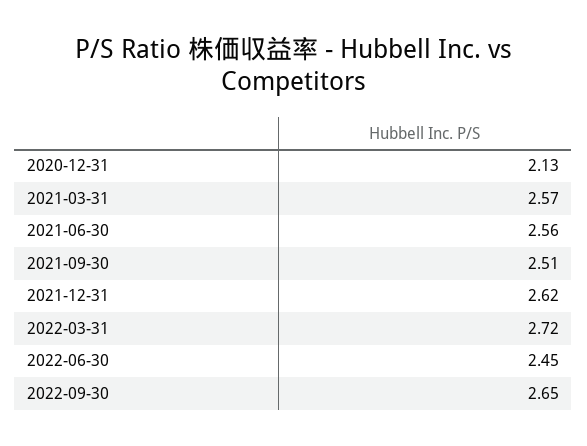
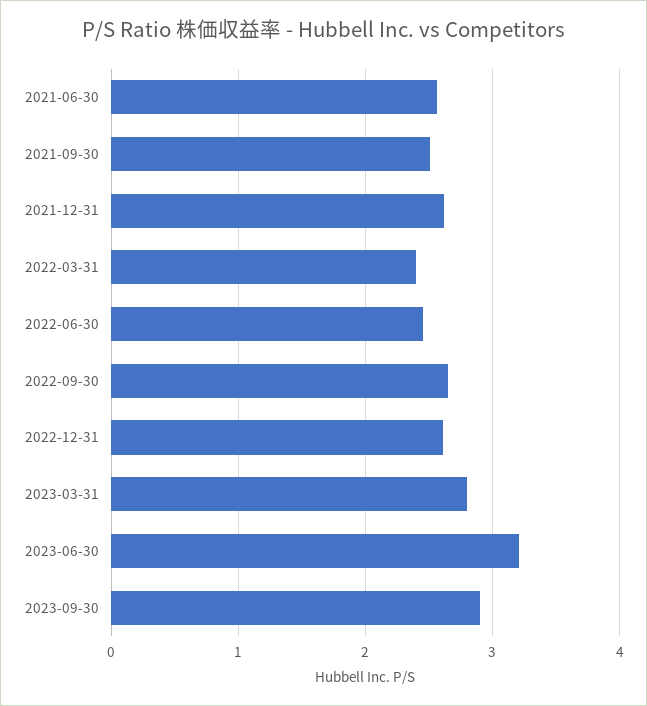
2020-12-31: 2.13 -> none
2021-03-31: 2.57 -> none
2022-03-31: 2.72 -> 2.4
2022-12-31: none -> 2.6
2023-03-31: none -> 2.8
2023-06-30: none -> 3.2
2023-09-30: none -> 2.9

